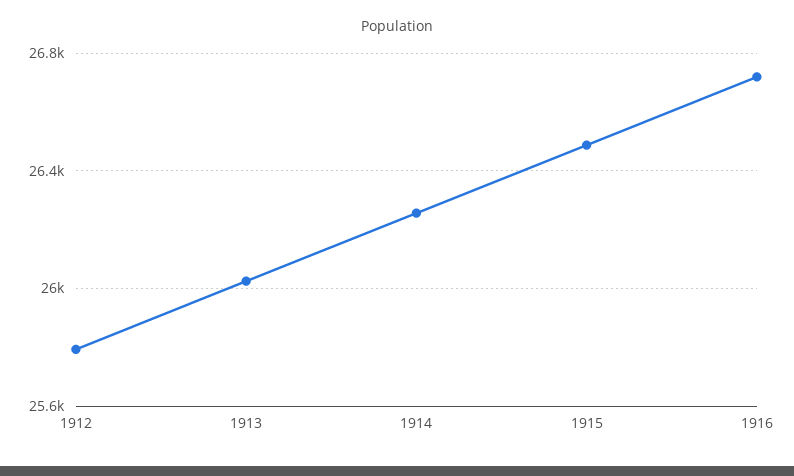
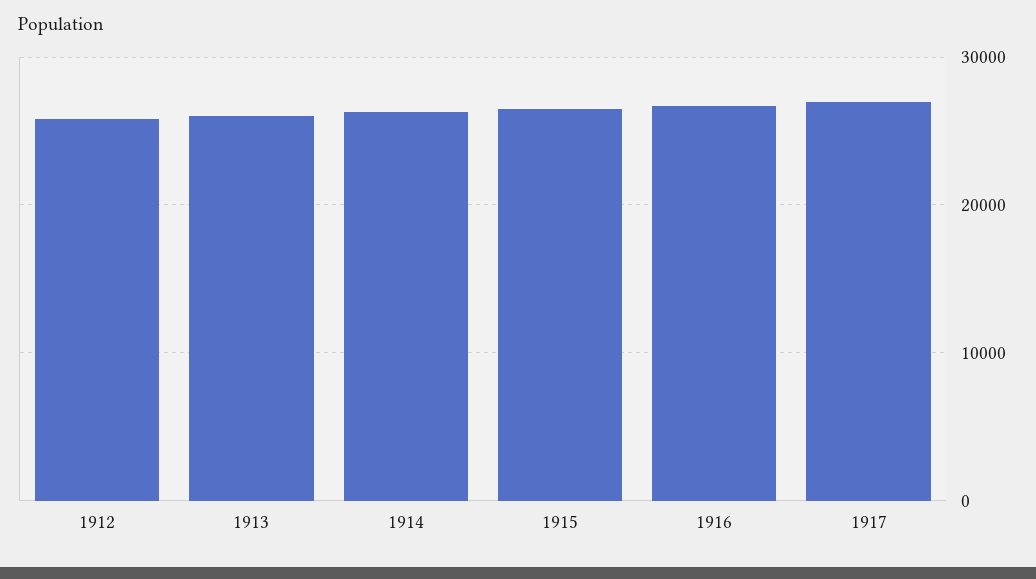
1917: none -> 27000

